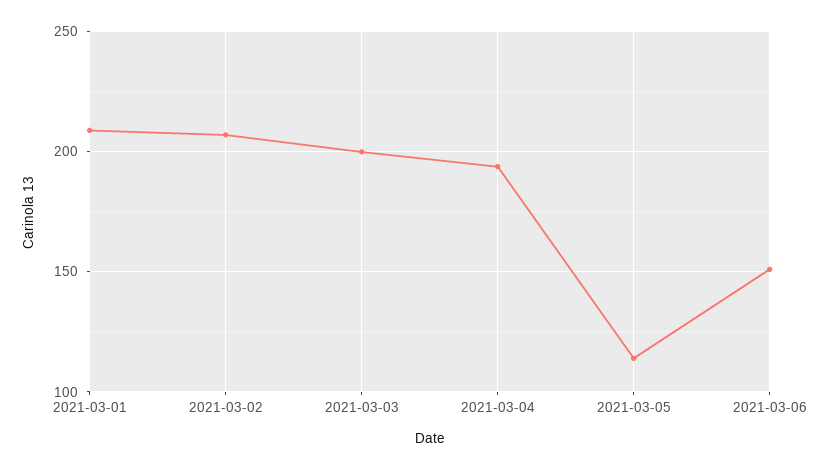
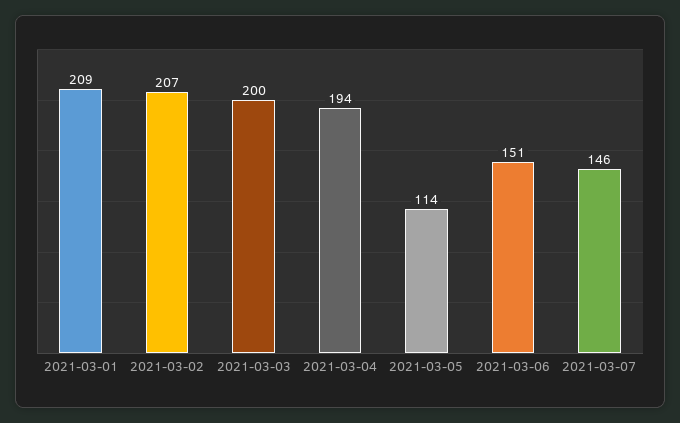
2021-03-07: none -> 146

